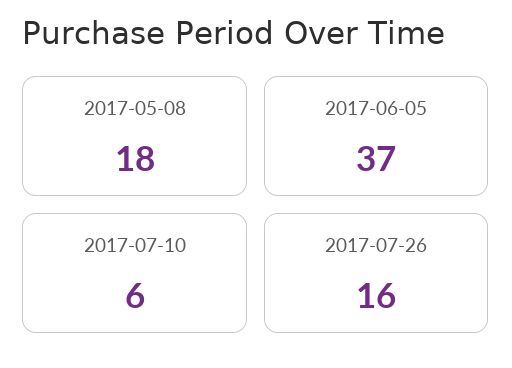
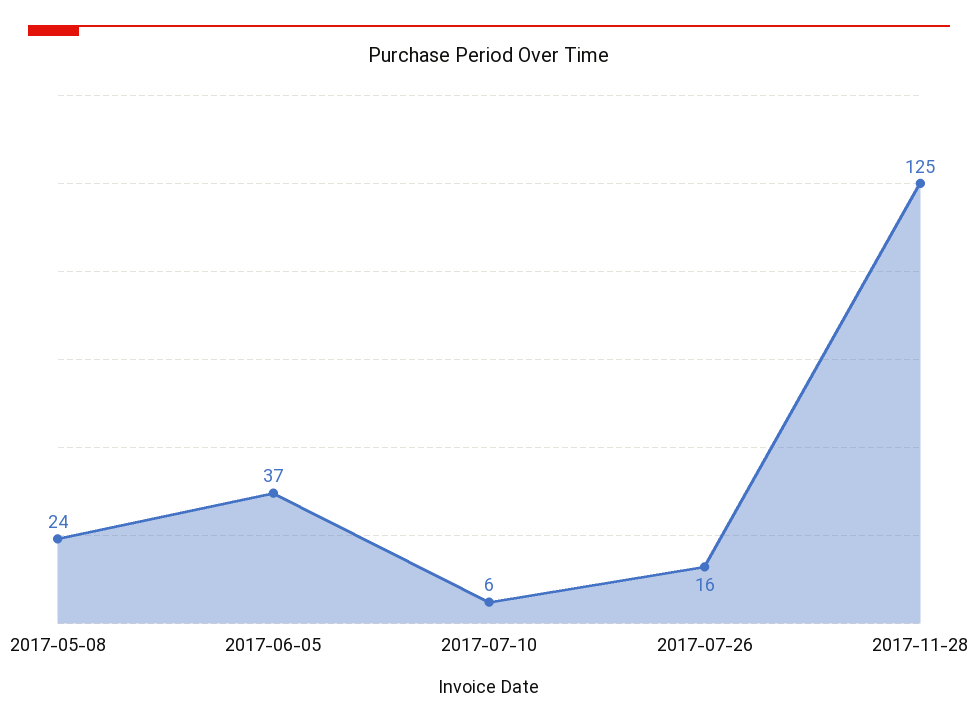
2017-05-08: 18 -> 24
2017-11-28: none -> 125

